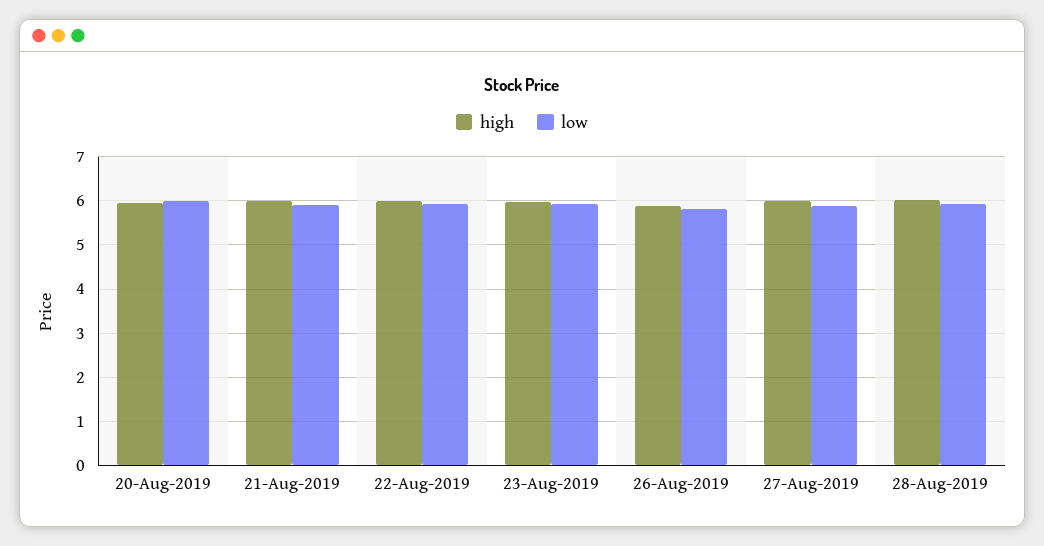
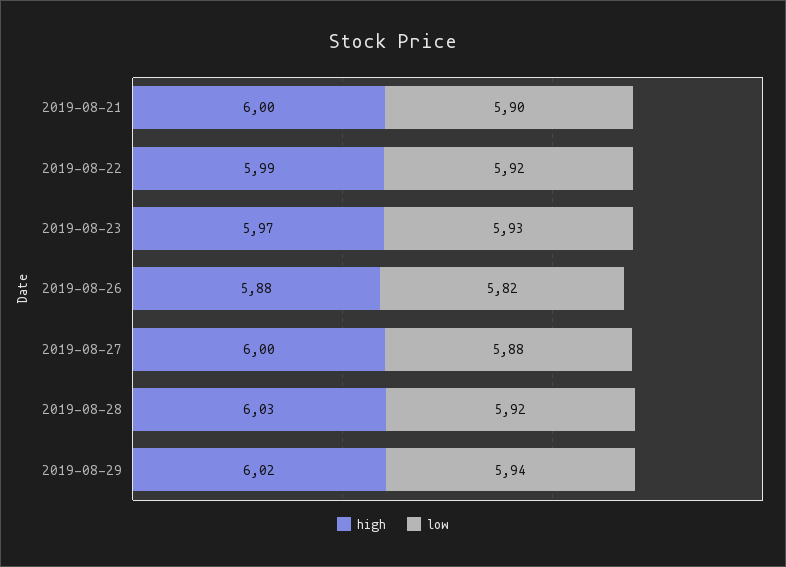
high, 20-Aug-2019: 6 -> none
low, 20-Aug-2019: 6 -> none
high, 2019-08-29: none -> 6.02
low, 2019-08-29: none -> 5.94

